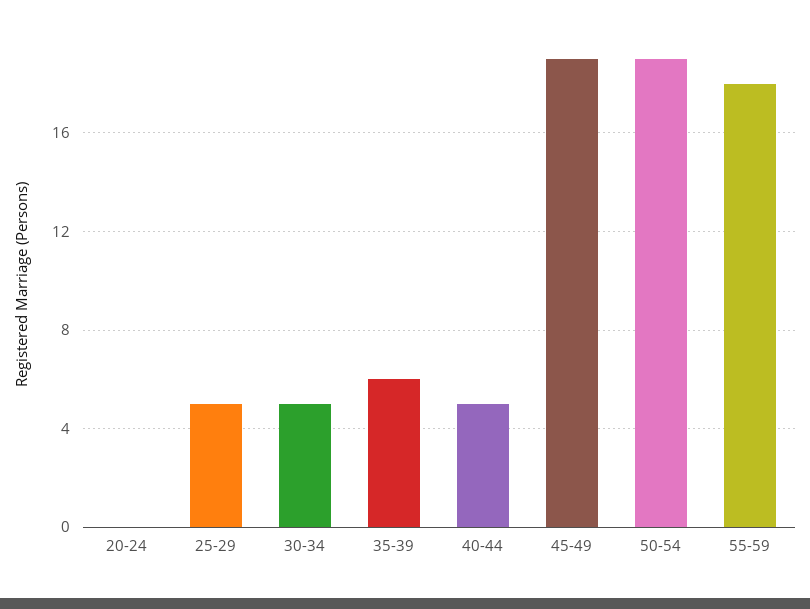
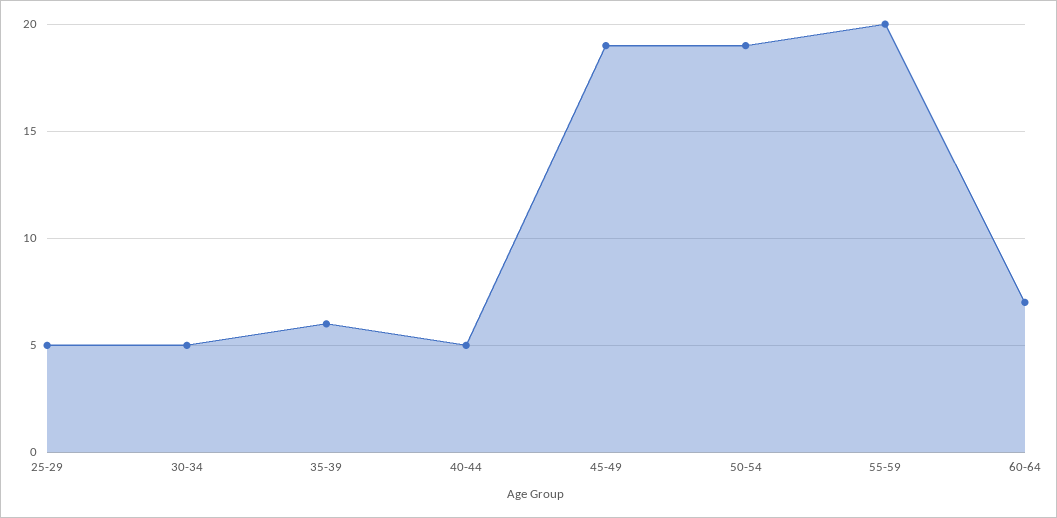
20-24: 0 -> none
55-59: 18 -> 20
60-64: none -> 7

